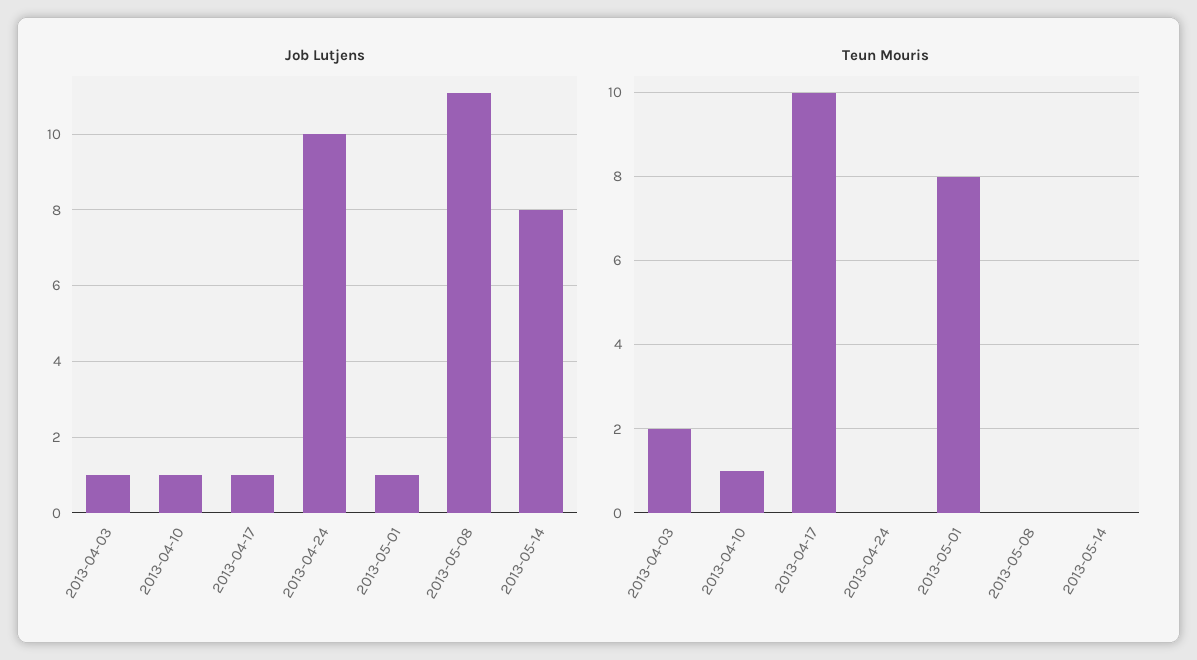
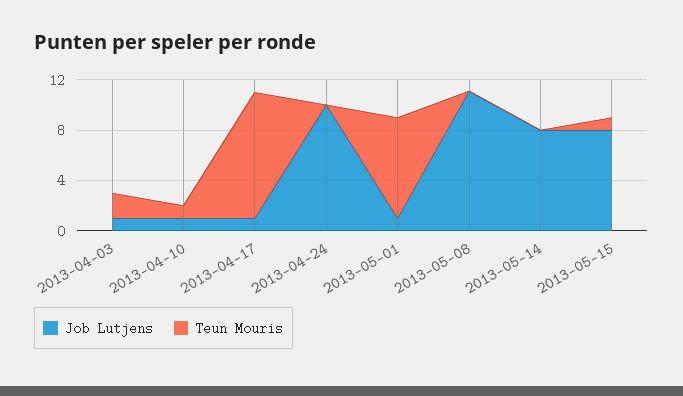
Job Lutjens, 2013-05-15: none -> 8
Teun Mouris, 2013-05-15: none -> 1

